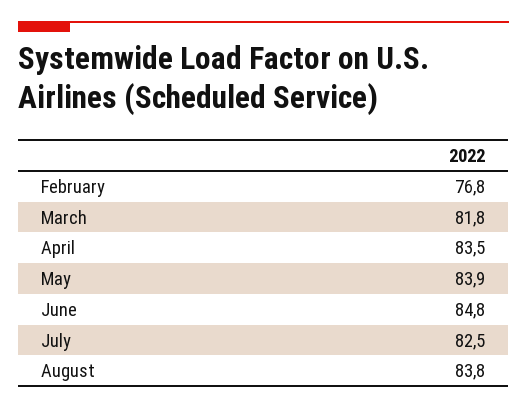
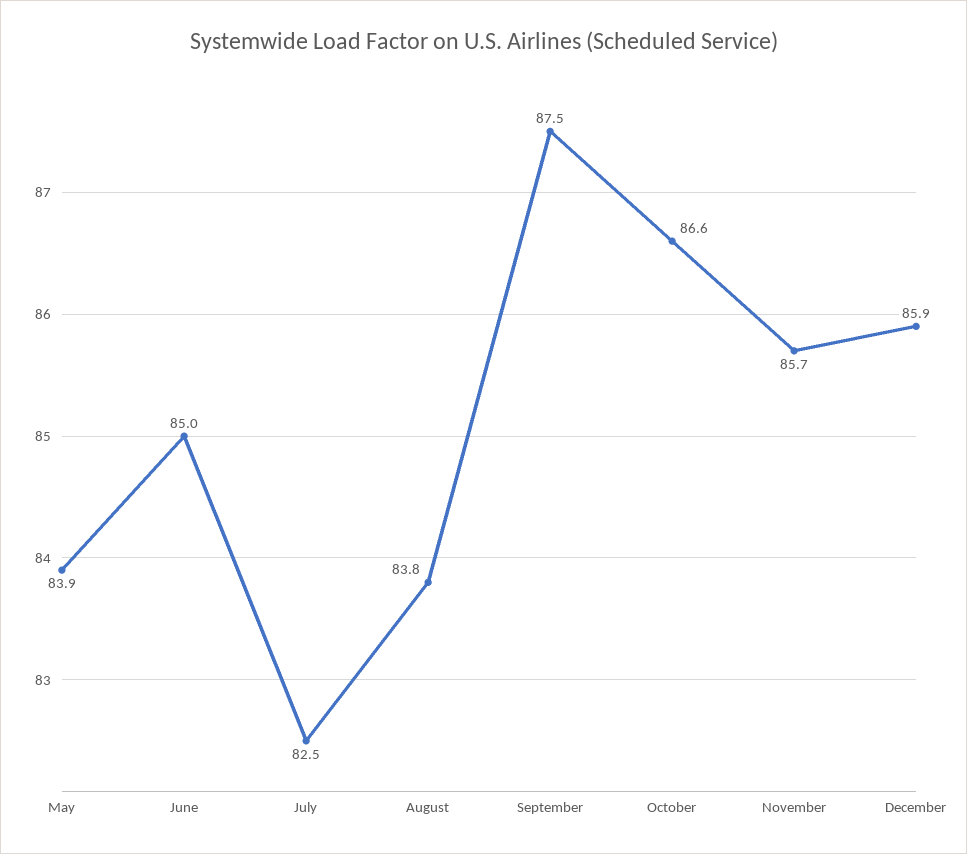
February: 76.8 -> none
March: 81.8 -> none
April: 83.5 -> none
June: 84.8 -> 85
September: none -> 87.5
October: none -> 86.6
November: none -> 85.7
December: none -> 85.9

